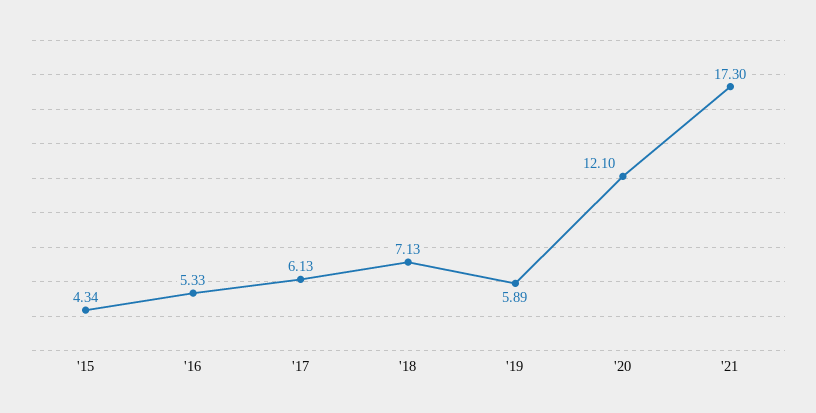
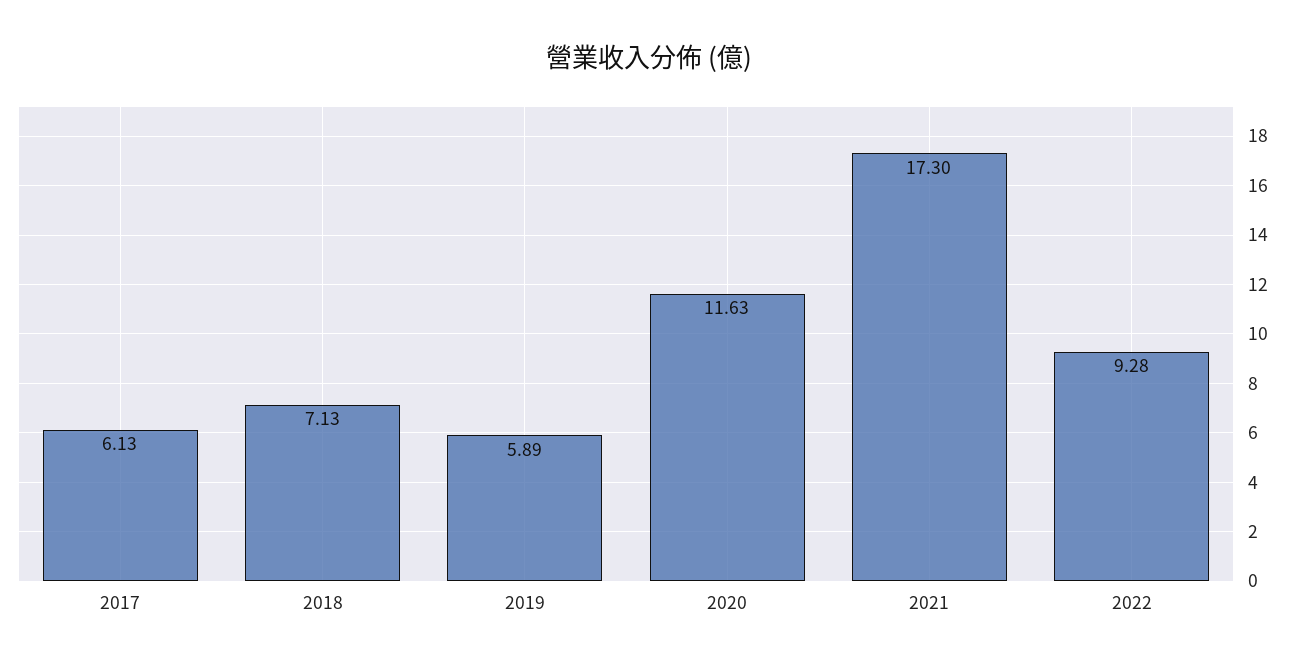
'15: 4.34 -> none
'16: 5.33 -> none
'20: 12.1 -> 11.63
2022: none -> 9.28

